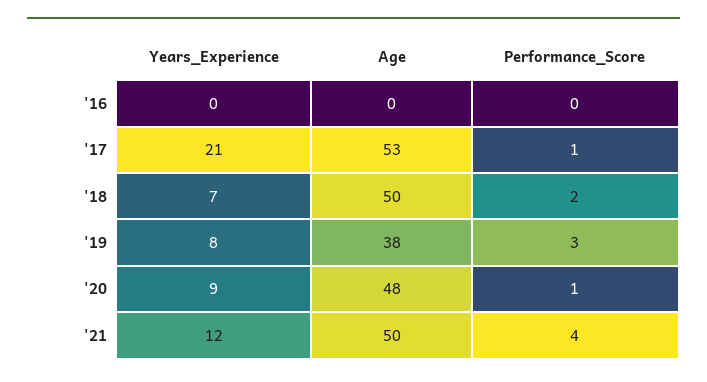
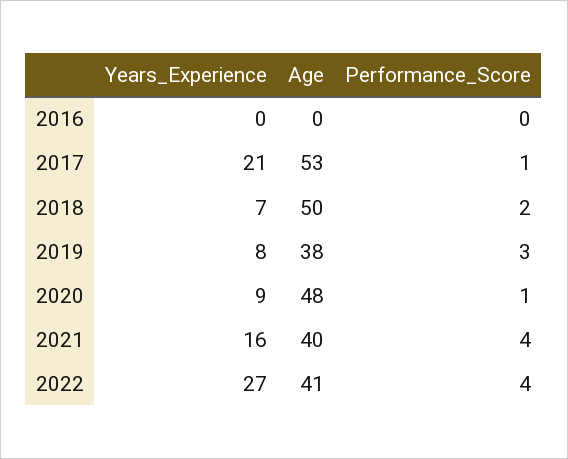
Years_Experience, '21: 12 -> 16
Age, '21: 50 -> 40
Years_Experience, 2022: none -> 27
Age, 2022: none -> 41
Performance_Score, 2022: none -> 4

